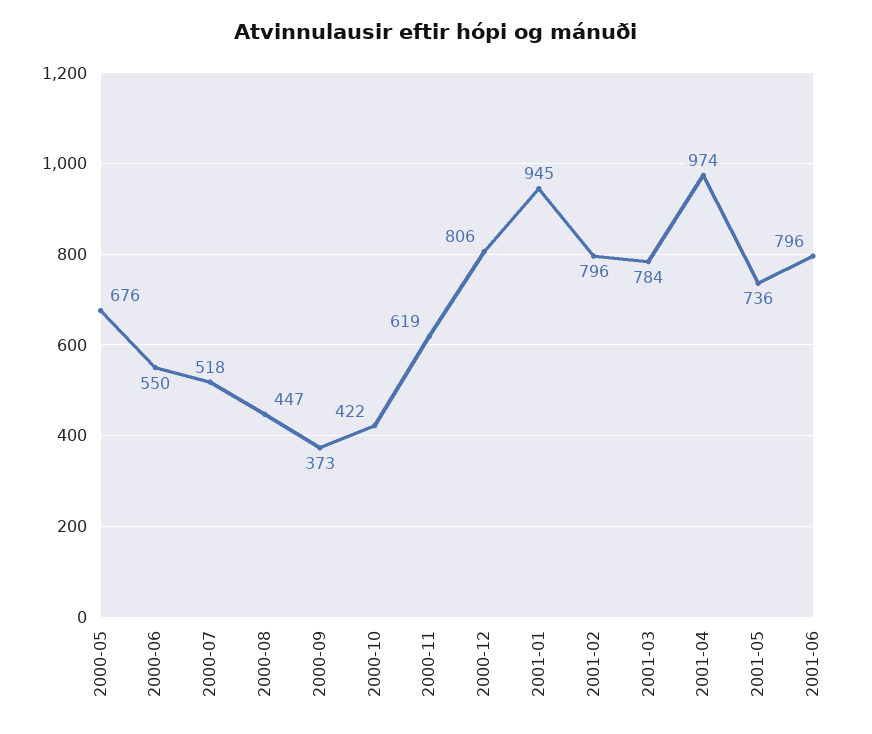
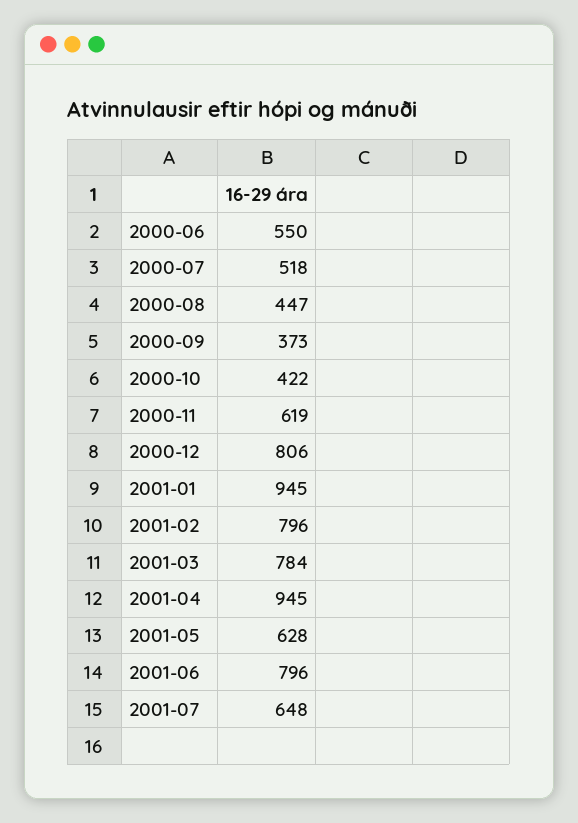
2000-05: 676 -> none
2001-04: 974 -> 945
2001-05: 736 -> 628
2001-07: none -> 648

